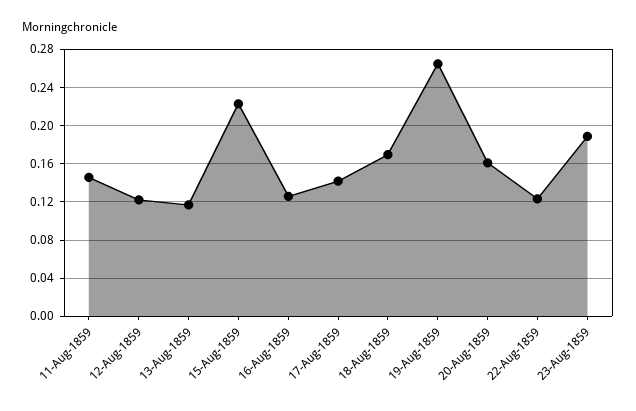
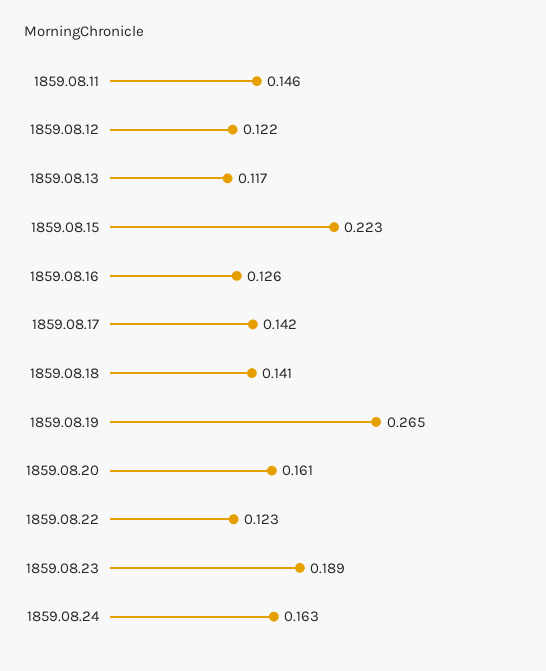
18-Aug-1859: 0.17 -> 0.141
1859.08.24: none -> 0.163

